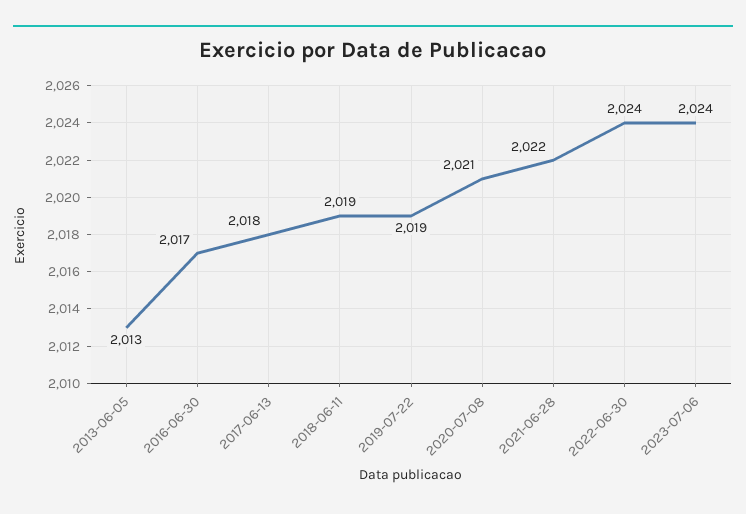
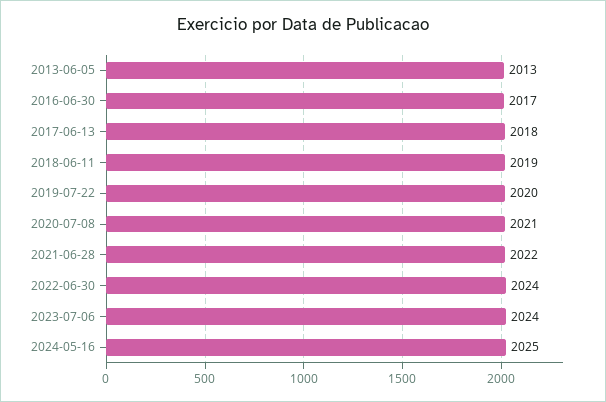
2019-07-22: 2019 -> 2020
2024-05-16: none -> 2025

